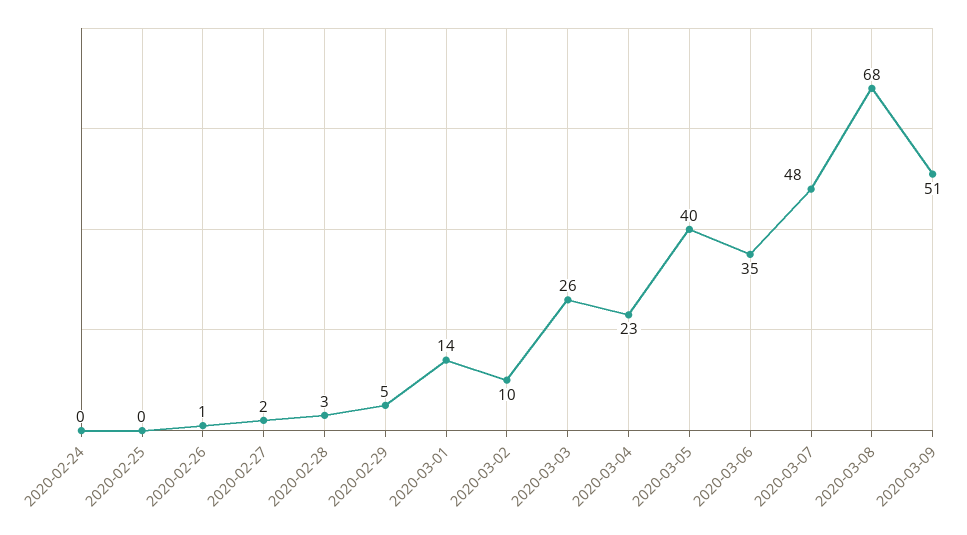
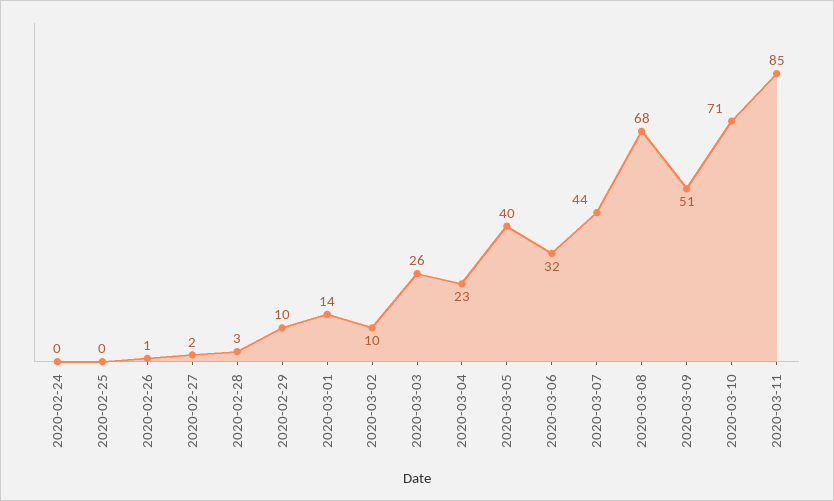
2020-02-29: 5 -> 10
2020-03-06: 35 -> 32
2020-03-07: 48 -> 44
2020-03-10: none -> 71
2020-03-11: none -> 85

